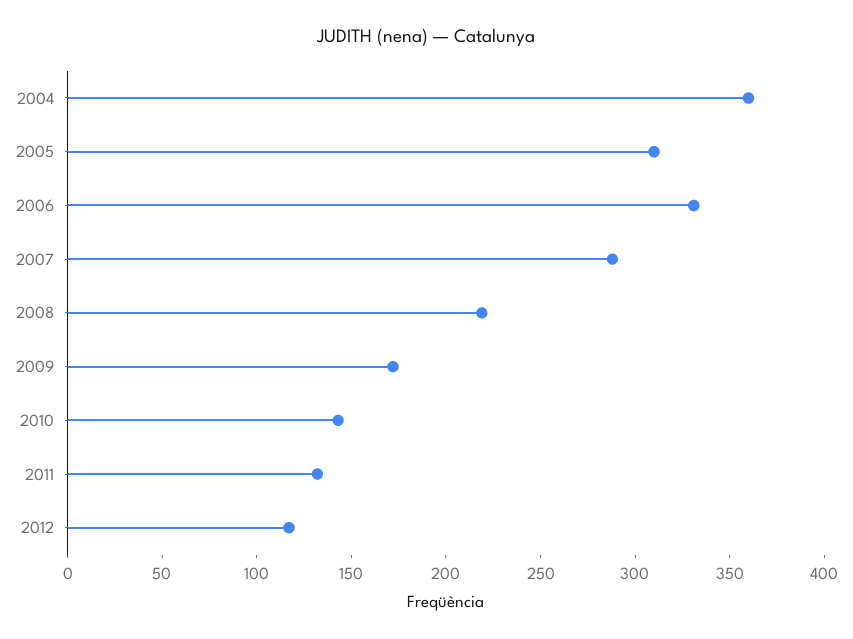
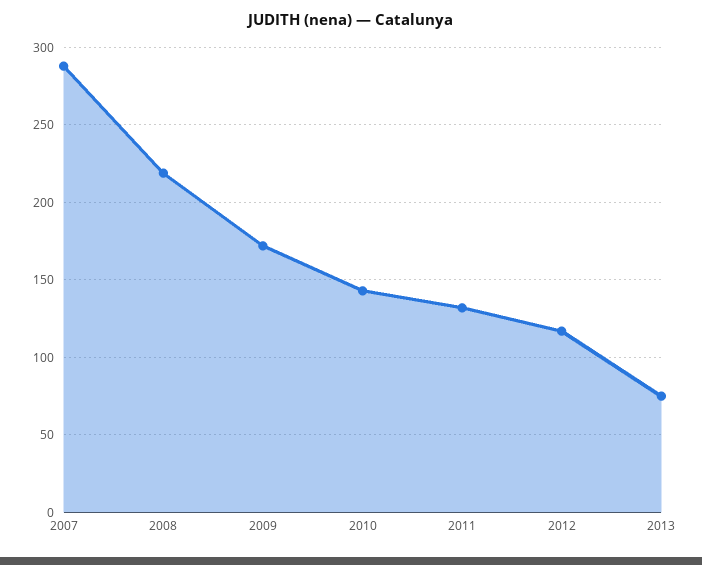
2004: 360 -> none
2005: 310 -> none
2006: 330 -> none
2013: none -> 75

